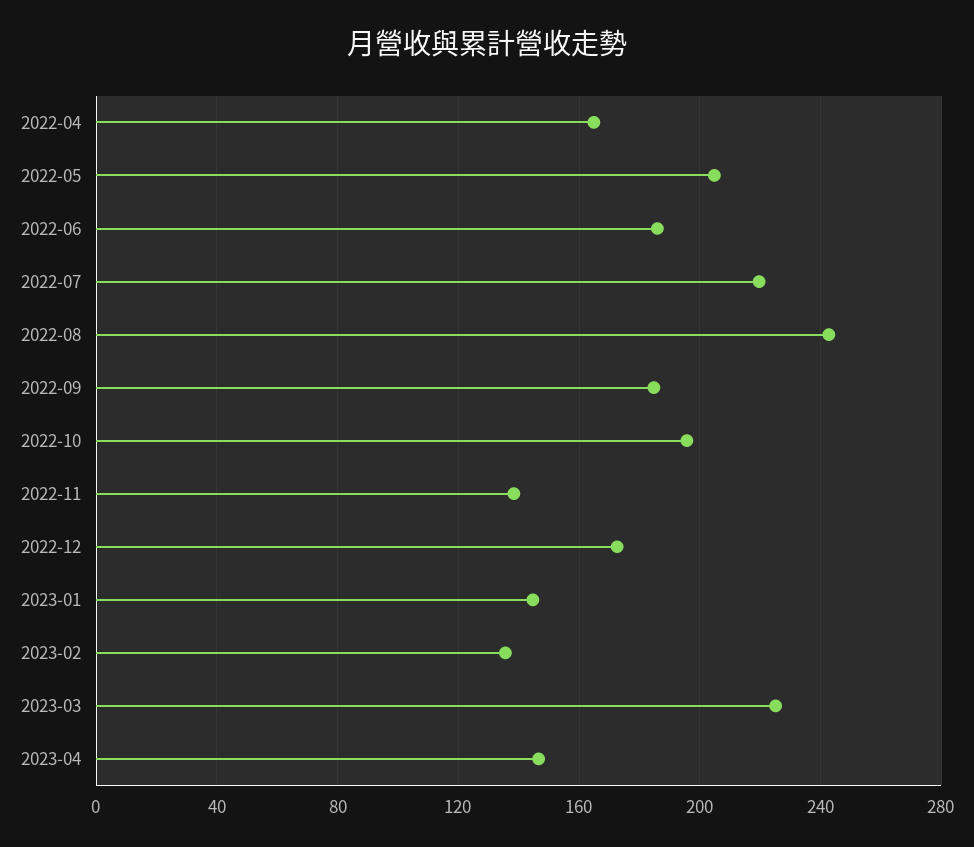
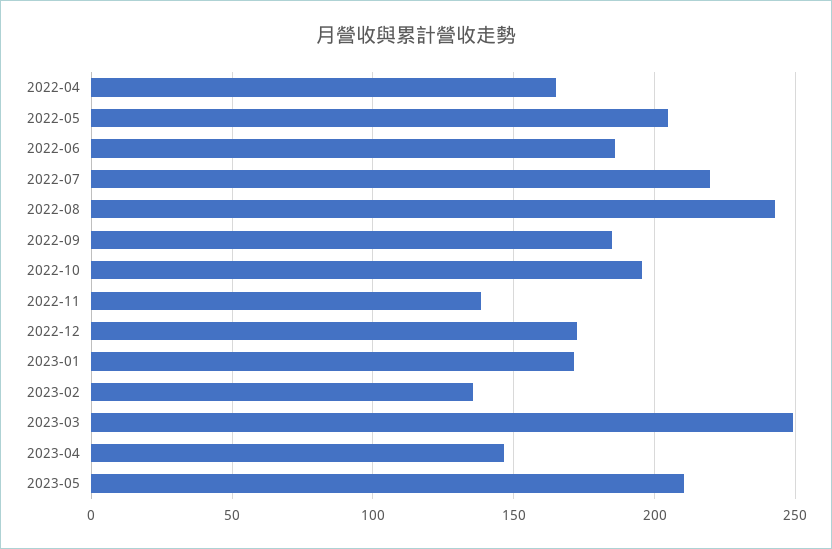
2023-01: 145 -> 170
2023-03: 225 -> 250
2023-05: none -> 210

